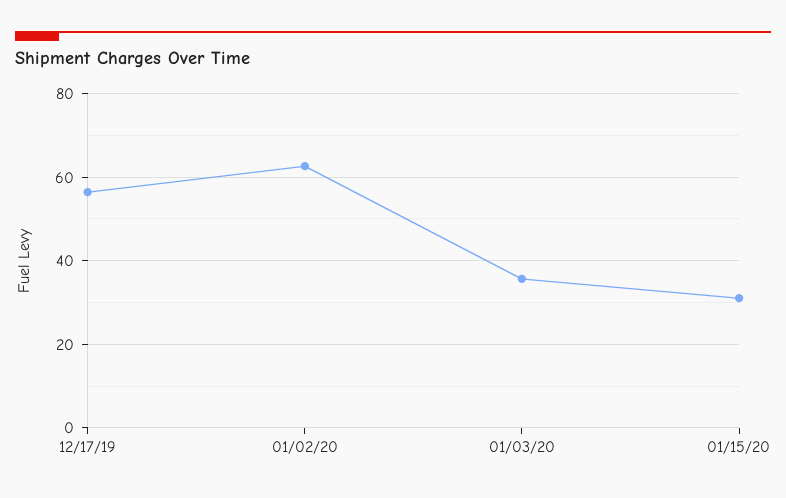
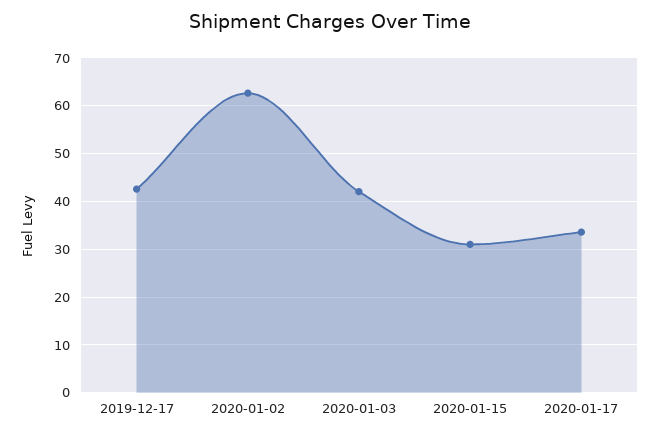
12/17/19: 56 -> 42
01/03/20: 36 -> 42
2020-01-17: none -> 34

